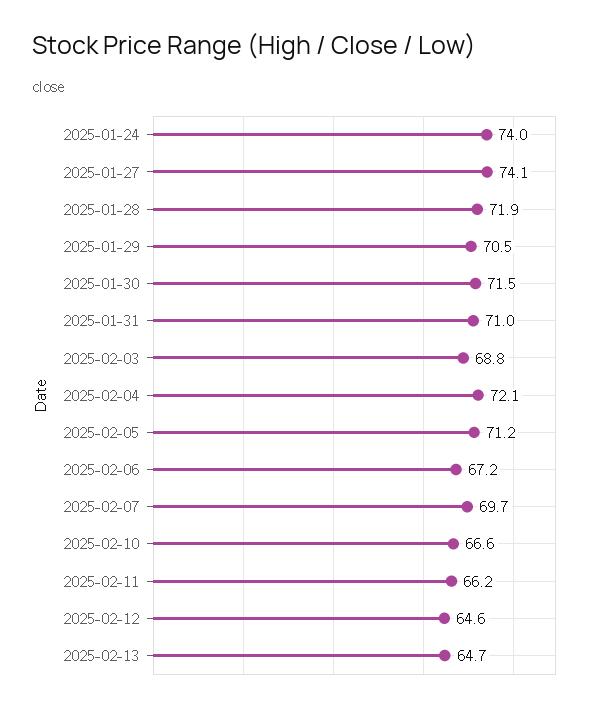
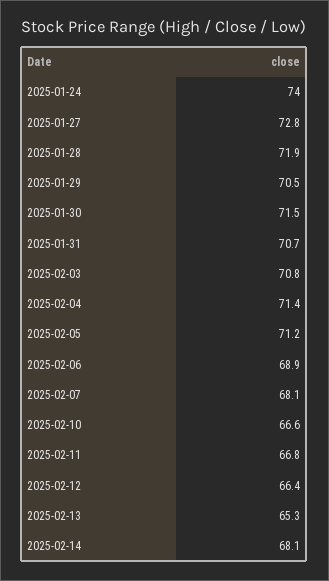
2025-01-27: 74.1 -> 72.8
2025-01-31: 71 -> 70.7
2025-02-03: 68.8 -> 70.8
2025-02-04: 72.1 -> 71.4
2025-02-06: 67.2 -> 68.9
2025-02-07: 69.7 -> 68.1
2025-02-11: 66.2 -> 66.8
2025-02-12: 64.6 -> 66.4
2025-02-13: 64.7 -> 65.3
2025-02-14: none -> 68.1

